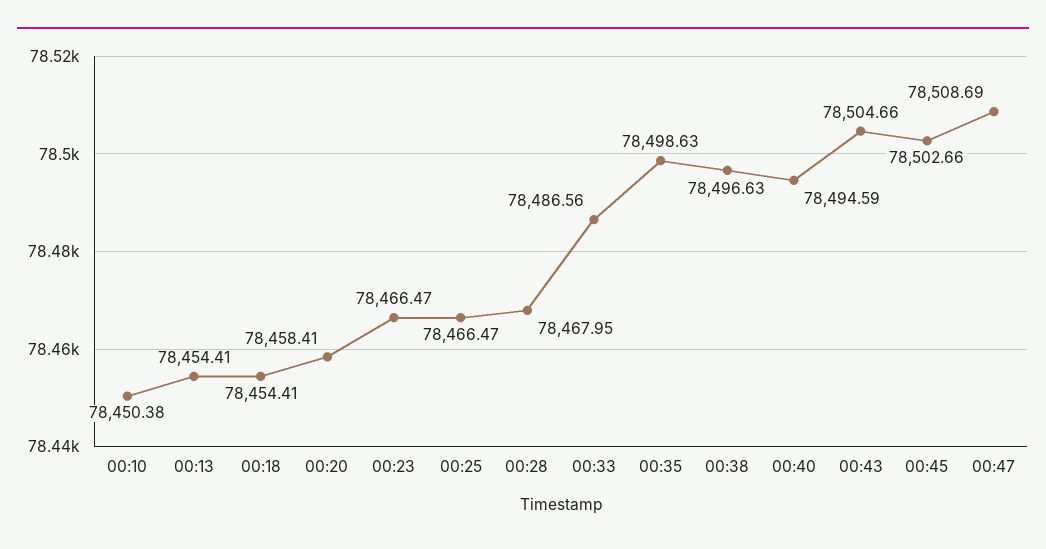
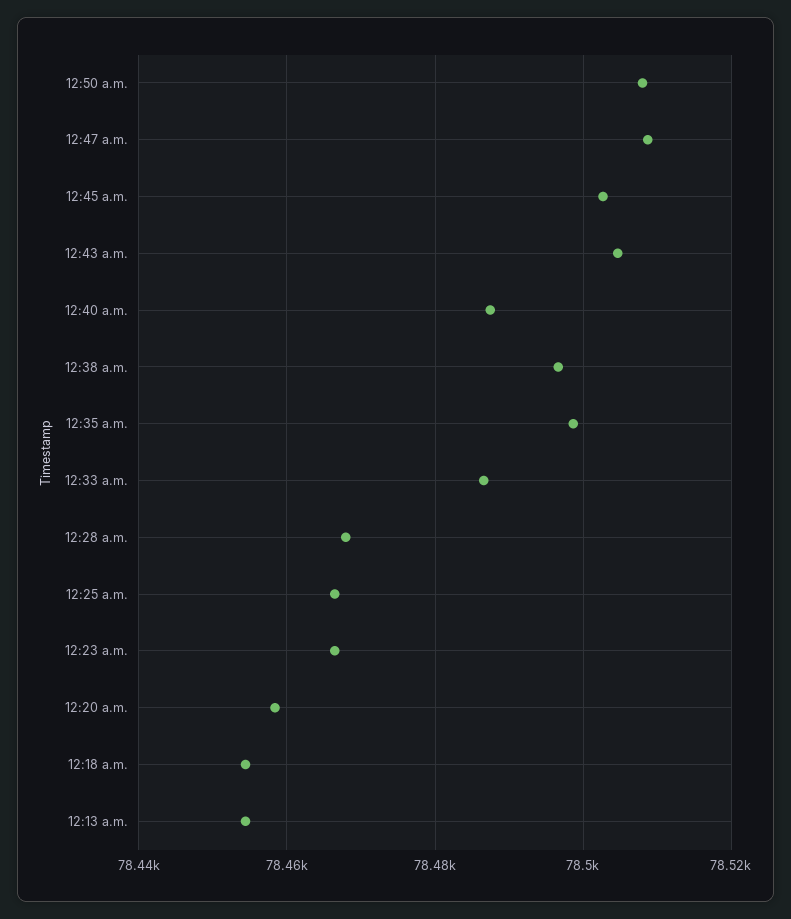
00:10: 78450.38 -> none
00:40: 78494.59 -> 78488
12:50 a.m.: none -> 78508

